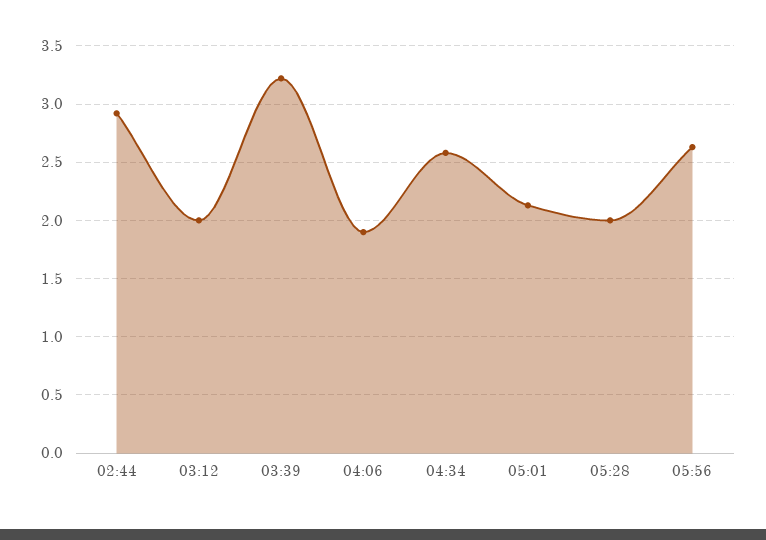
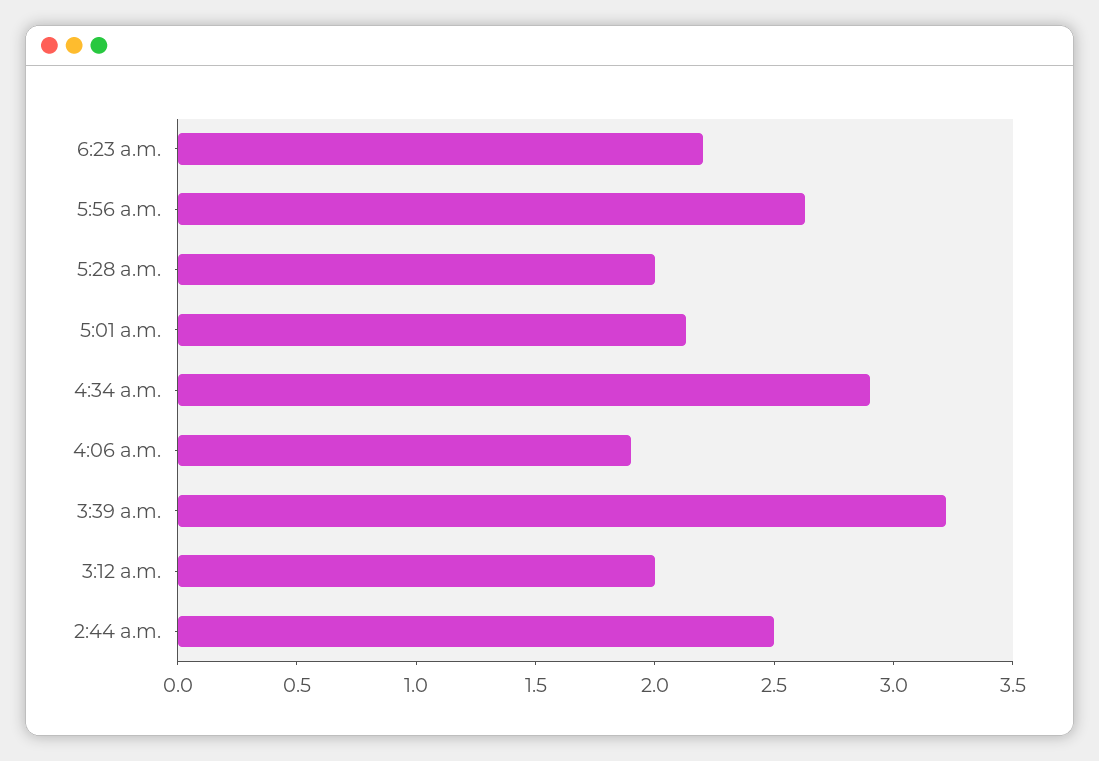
02:44: 2.9 -> 2.5
04:34: 2.6 -> 2.9
6:23 a.m.: none -> 2.2

